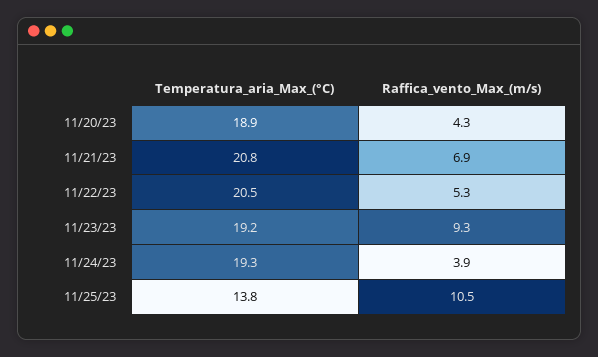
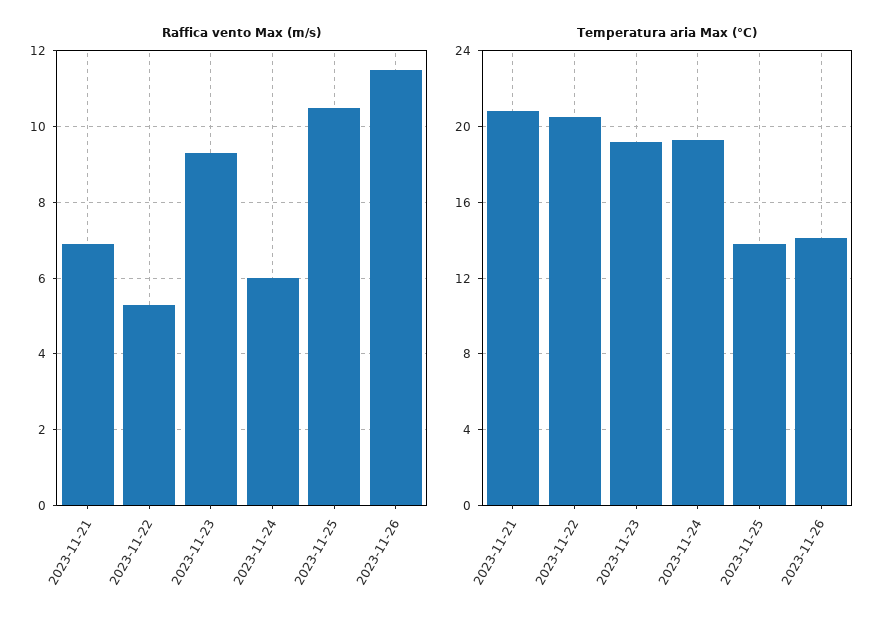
Temperatura_aria_Max_(°C), 11/20/23: 18.9 -> none
Raffica_vento_Max_(m/s), 11/20/23: 4.3 -> none
Raffica_vento_Max_(m/s), 11/24/23: 3.9 -> 6
Raffica_vento_Max_(m/s), 2023-11-26: none -> 11.5
Temperatura_aria_Max_(°C), 2023-11-26: none -> 14

